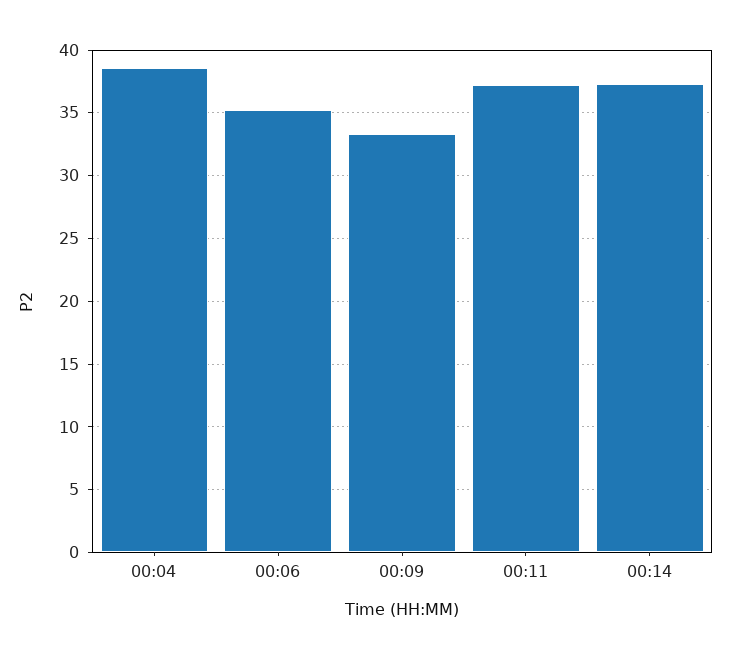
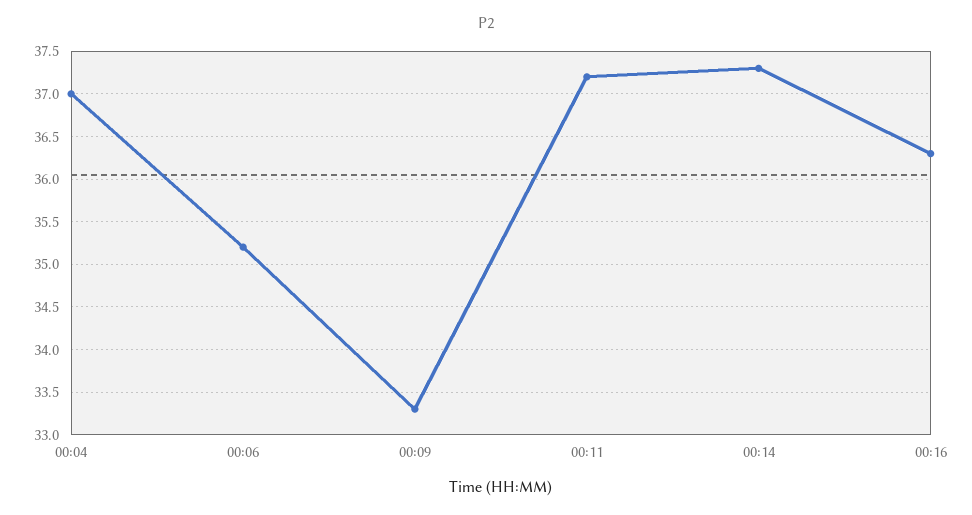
00:04: 38.5 -> 37
00:16: none -> 36.3

